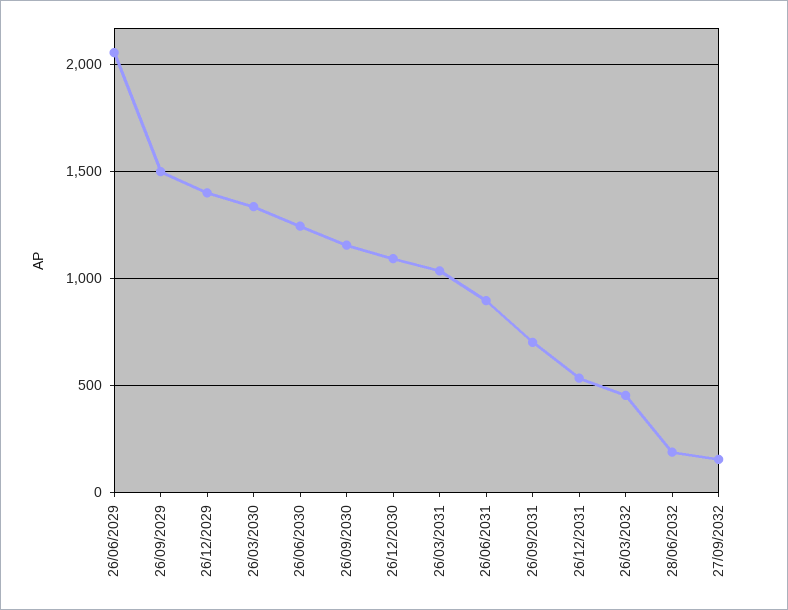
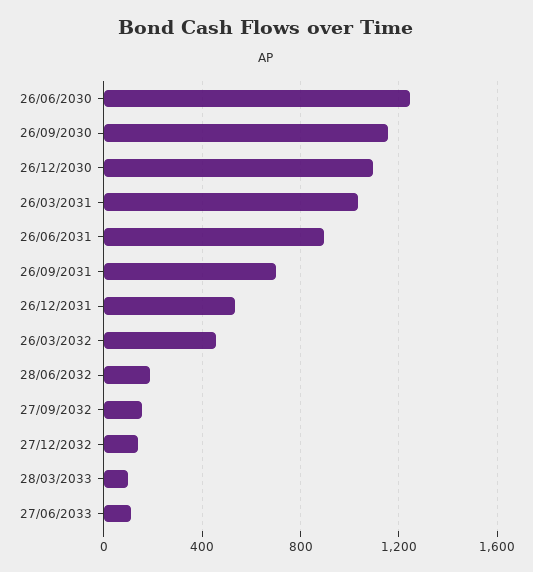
26/06/2029: 2050 -> none
26/09/2029: 1500 -> none
26/12/2029: 1400 -> none
26/03/2030: 1350 -> none
27/12/2032: none -> 150
28/03/2033: none -> 100
27/06/2033: none -> 100

